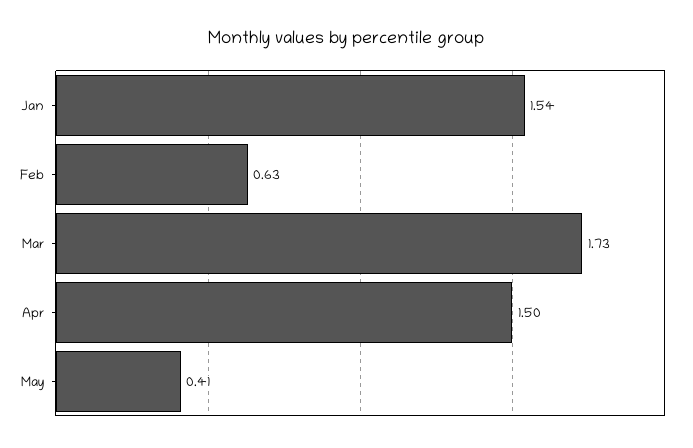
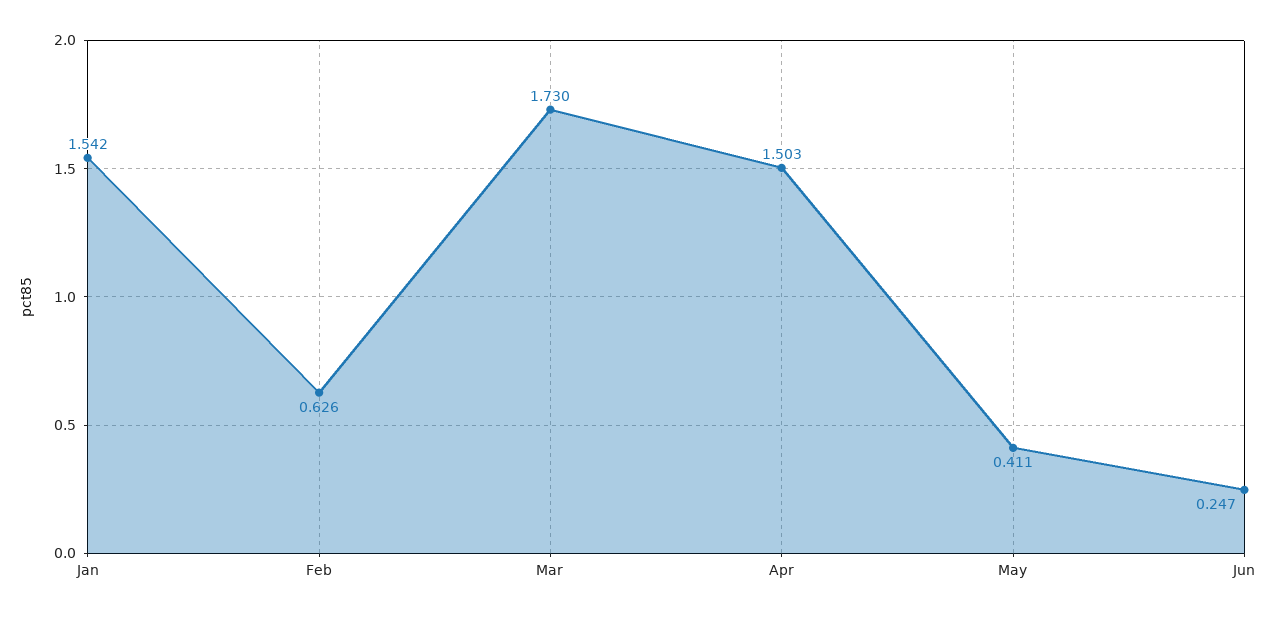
Jun: none -> 0.247

